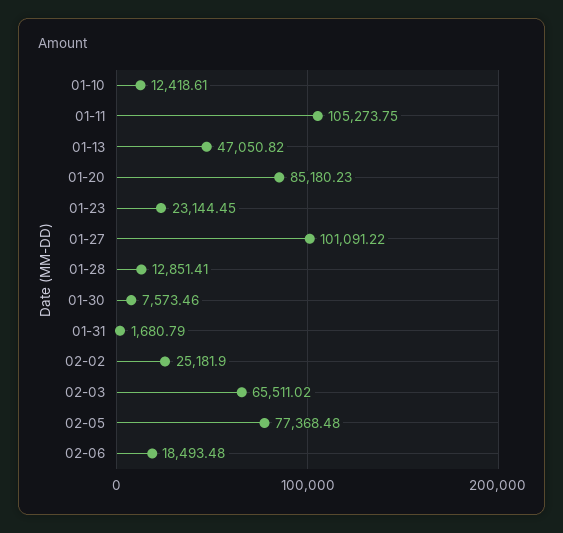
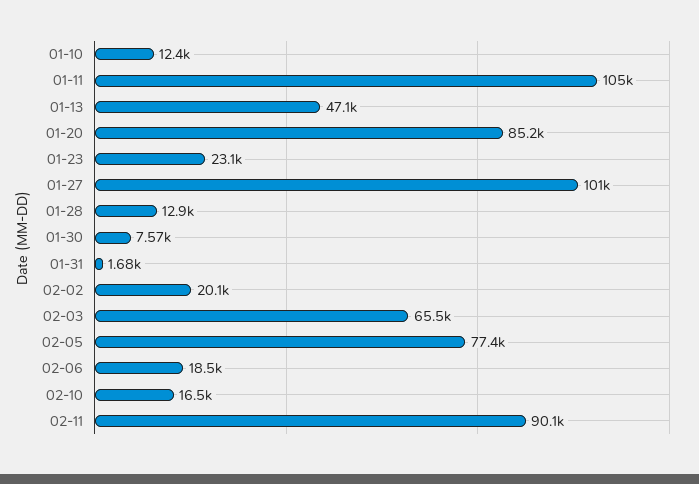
02-02: 25181.9 -> 20100
02-10: none -> 16500
02-11: none -> 90100

